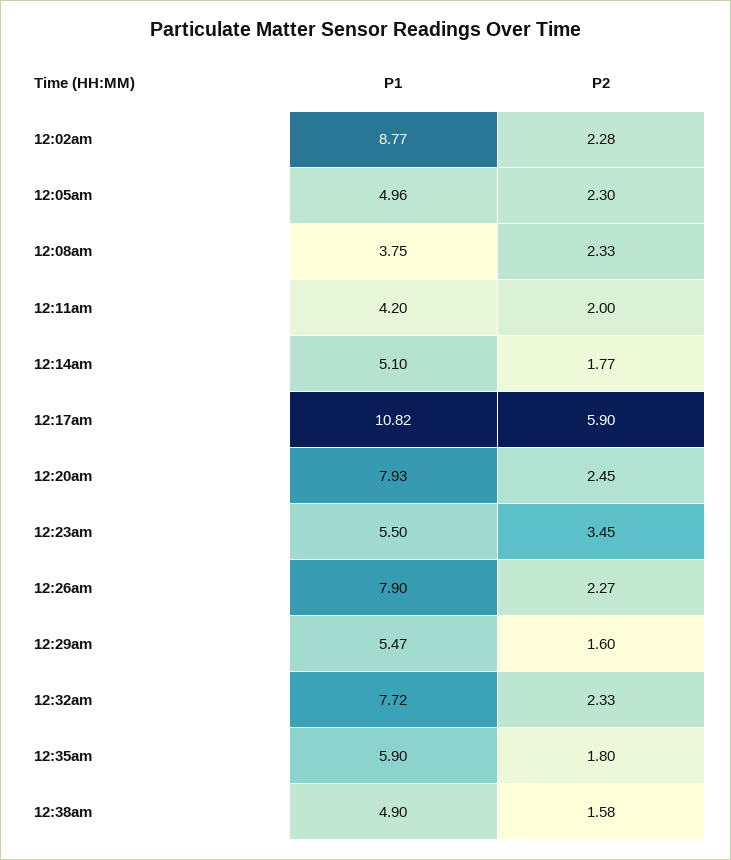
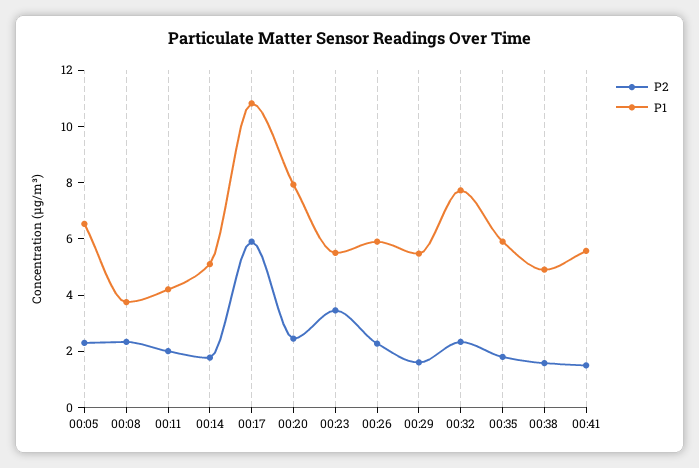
P1, 12:02am: 8.77 -> none
P2, 12:02am: 2.28 -> none
P1, 12:05am: 4.96 -> 6.5
P1, 12:26am: 7.9 -> 6
P2, 00:41: none -> 1.5
P1, 00:41: none -> 5.5

